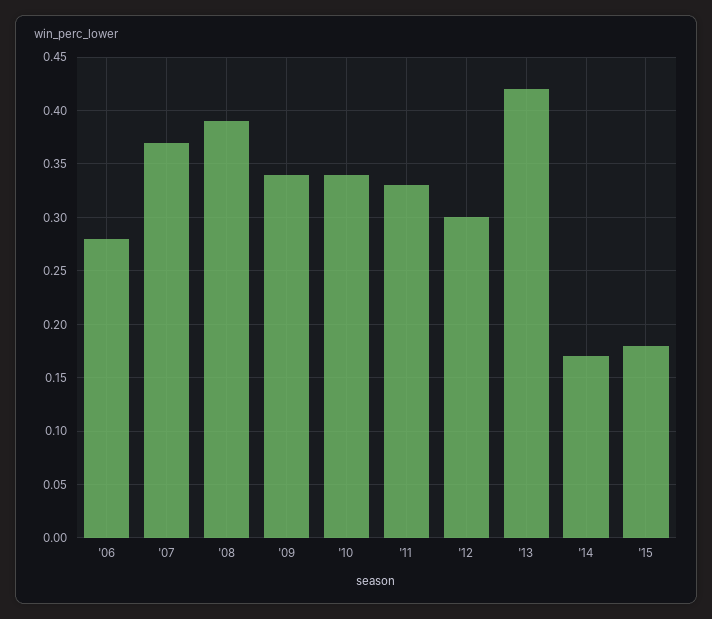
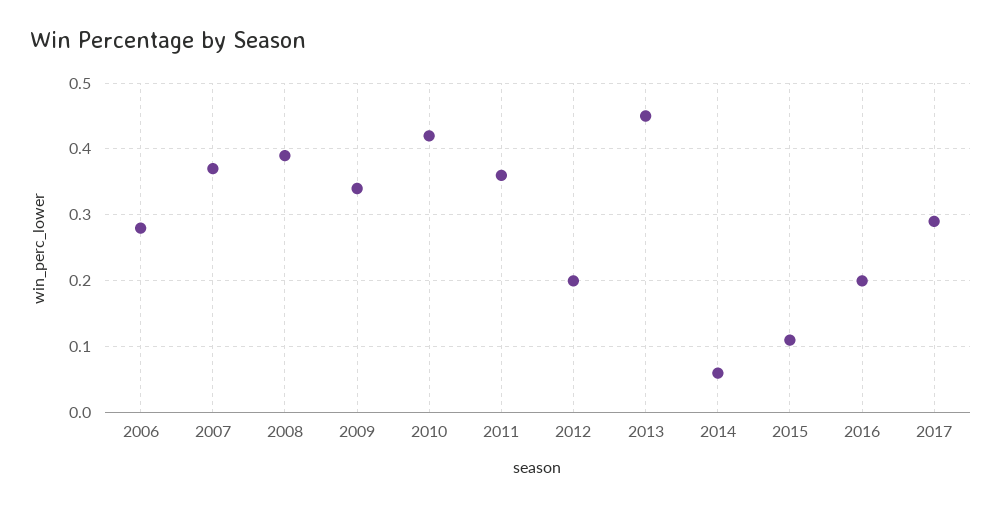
'10: 0.34 -> 0.42
'11: 0.33 -> 0.36
'12: 0.3 -> 0.2
'13: 0.42 -> 0.45
'14: 0.17 -> 0.06
'15: 0.18 -> 0.11
2016: none -> 0.2
2017: none -> 0.29

